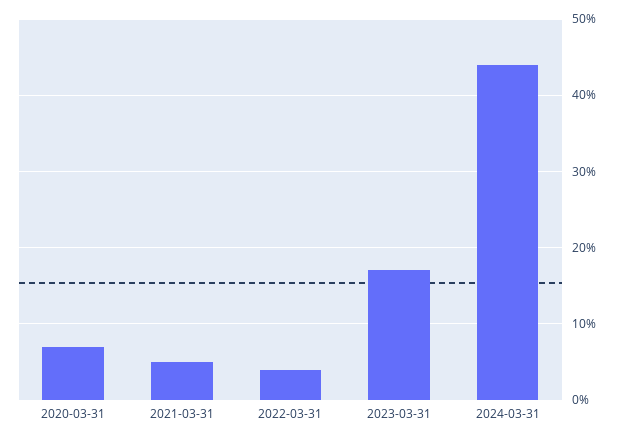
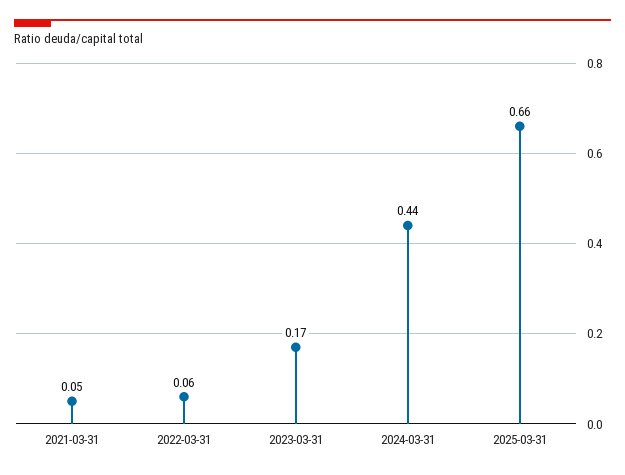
2020-03-31: 0.07 -> none
2022-03-31: 0.04 -> 0.06
2025-03-31: none -> 0.66

